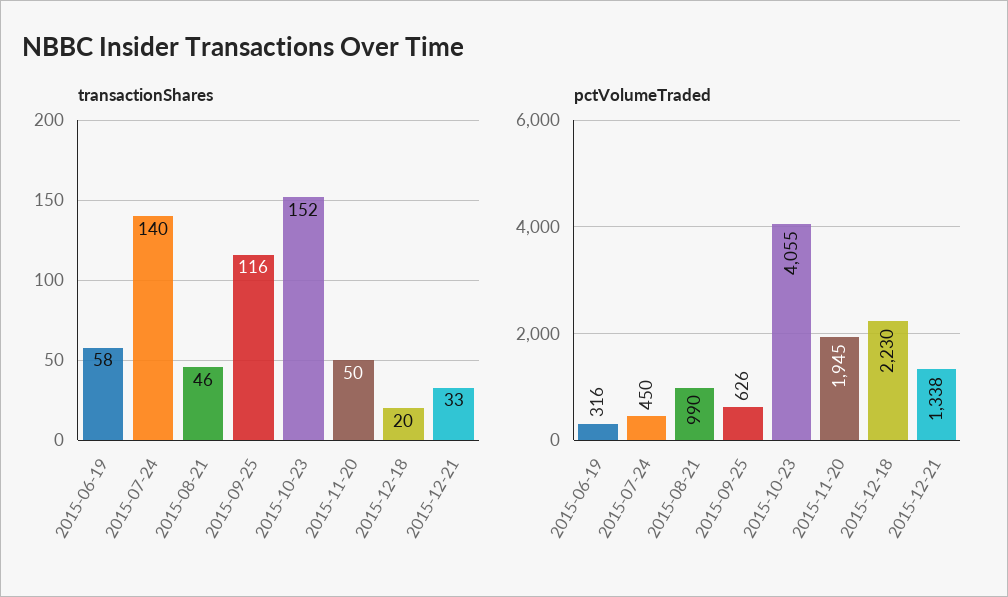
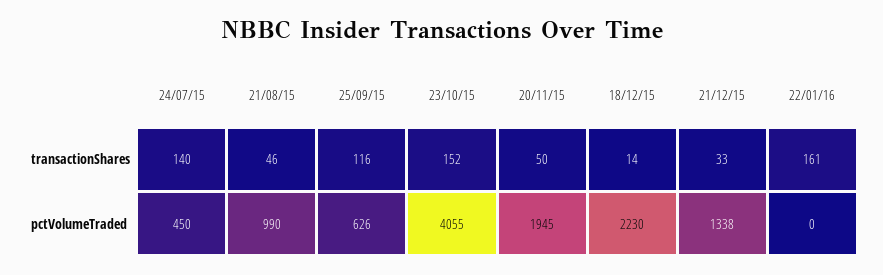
transactionShares, 2015-06-19: 58 -> none
transactionShares, 2015-12-18: 20 -> 14
pctVolumeTraded, 2015-06-19: 316 -> none
transactionShares, 22/01/16: none -> 161
pctVolumeTraded, 22/01/16: none -> 0

